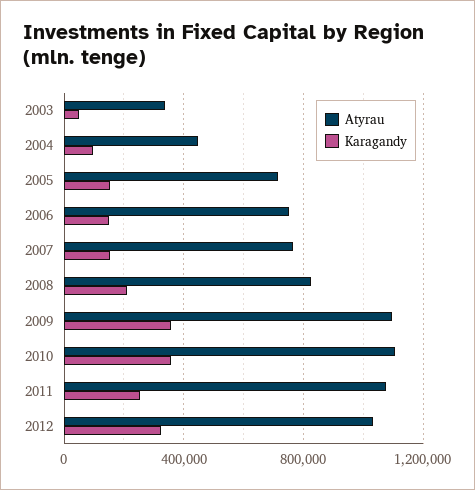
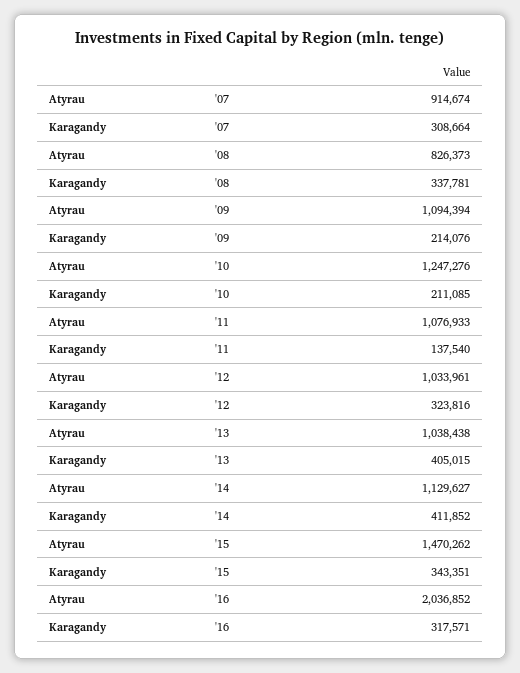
Atyrau, 2003: 350000 -> none
Karagandy, 2003: 50000 -> none
Atyrau, 2004: 450000 -> none
Karagandy, 2004: 100000 -> none
Atyrau, 2005: 700000 -> none
Karagandy, 2005: 150000 -> none
Atyrau, 2006: 750000 -> none
Karagandy, 2006: 150000 -> none
Atyrau, 2007: 750000 -> 914674
Karagandy, 2007: 150000 -> 308664
Karagandy, 2008: 200000 -> 337781
Karagandy, 2009: 350000 -> 214076
Atyrau, 2010: 1100000 -> 1247276
Karagandy, 2010: 350000 -> 211085
Karagandy, 2011: 250000 -> 137540
Atyrau, '13: none -> 1038438
Karagandy, '13: none -> 405015
Atyrau, '14: none -> 1129627
Karagandy, '14: none -> 411852
Atyrau, '15: none -> 1470262
Karagandy, '15: none -> 343351
Atyrau, '16: none -> 2036852
Karagandy, '16: none -> 317571

